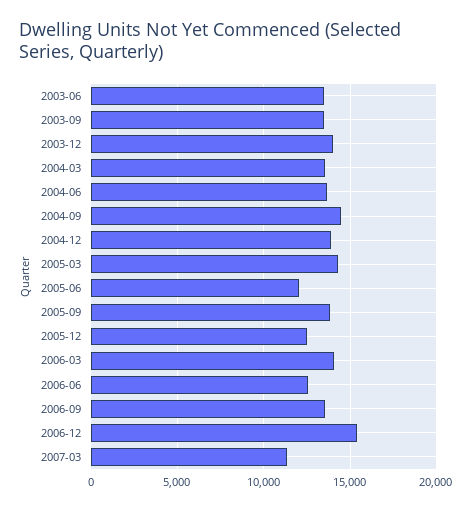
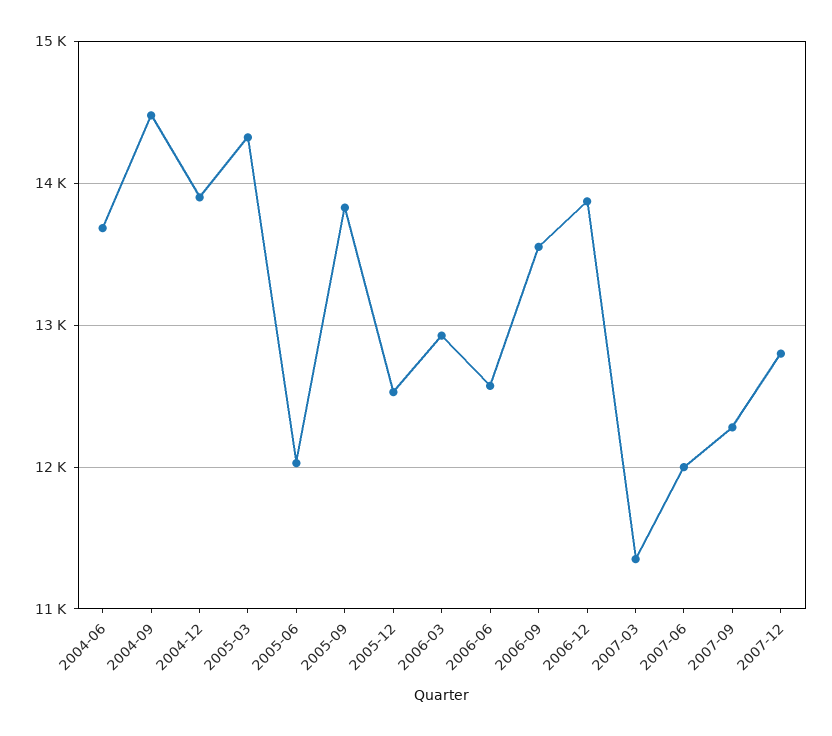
2003-06: 13500 -> none
2003-09: 13500 -> none
2003-12: 14000 -> none
2004-03: 13500 -> none
2006-03: 14000 -> 12900
2006-12: 15500 -> 13900
2007-06: none -> 12000
2007-09: none -> 12300
2007-12: none -> 12800

